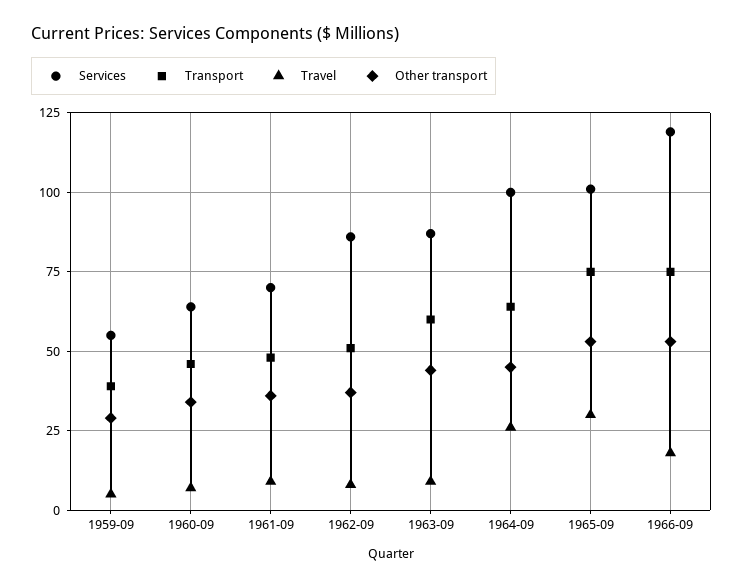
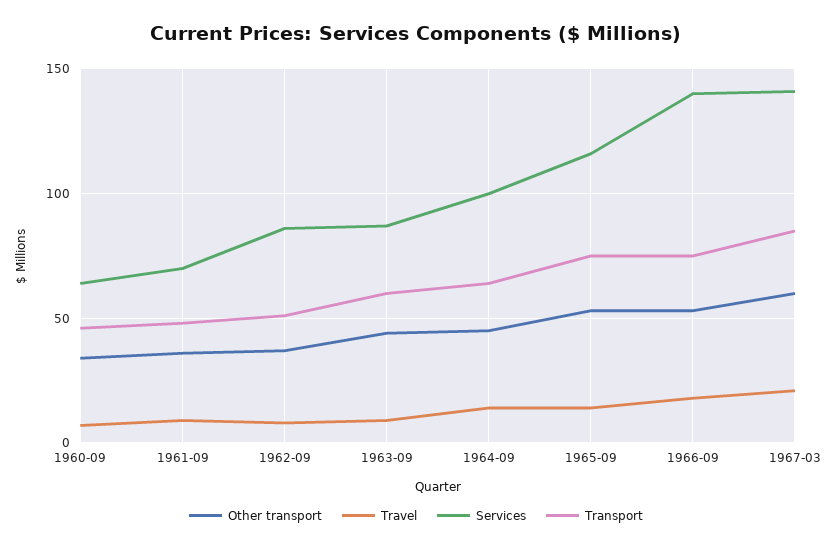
Services, 1959-09: 55 -> none
Transport, 1959-09: 40 -> none
Travel, 1959-09: 5 -> none
Other transport, 1959-09: 30 -> none
Travel, 1964-09: 25 -> 15
Services, 1965-09: 100 -> 115
Travel, 1965-09: 30 -> 15
Services, 1966-09: 120 -> 140
Other transport, 1967-03: none -> 60
Travel, 1967-03: none -> 20
Services, 1967-03: none -> 140
Transport, 1967-03: none -> 85

